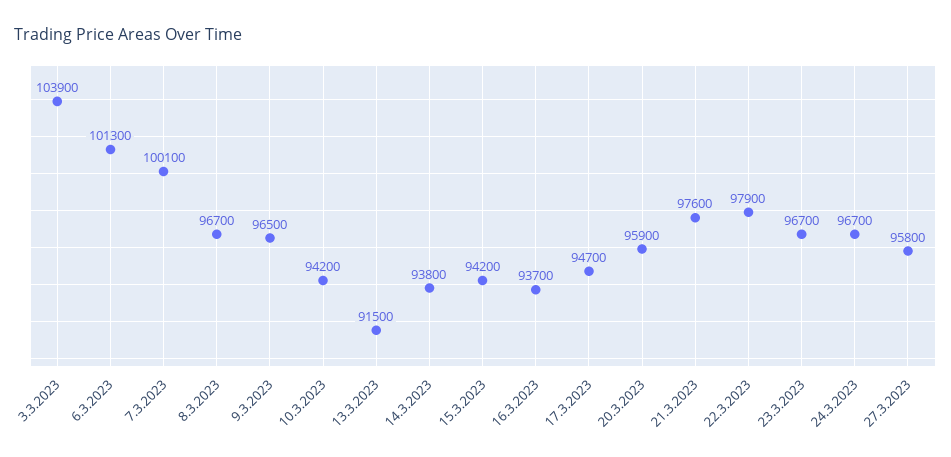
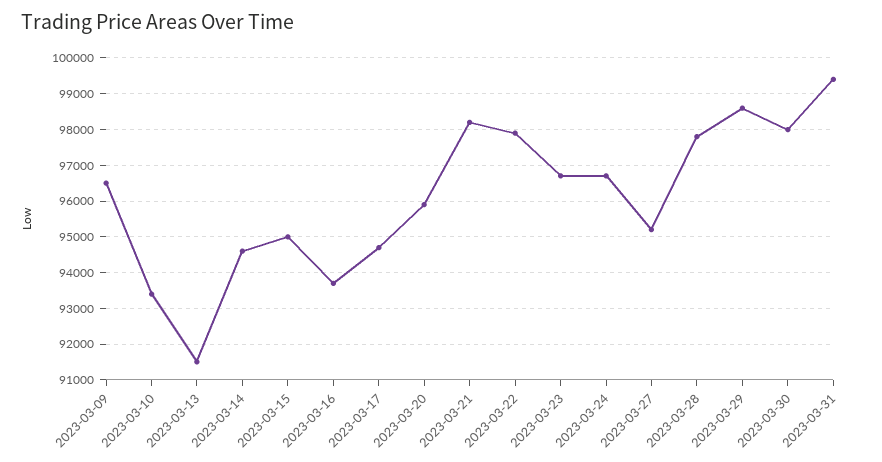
3.3.2023: 103900 -> none
6.3.2023: 101300 -> none
7.3.2023: 100100 -> none
8.3.2023: 96700 -> none
10.3.2023: 94200 -> 93400
14.3.2023: 93800 -> 94600
15.3.2023: 94200 -> 95000
21.3.2023: 97600 -> 98200
27.3.2023: 95800 -> 95200
2023-03-28: none -> 97800
2023-03-29: none -> 98600
2023-03-30: none -> 98000
2023-03-31: none -> 99400

